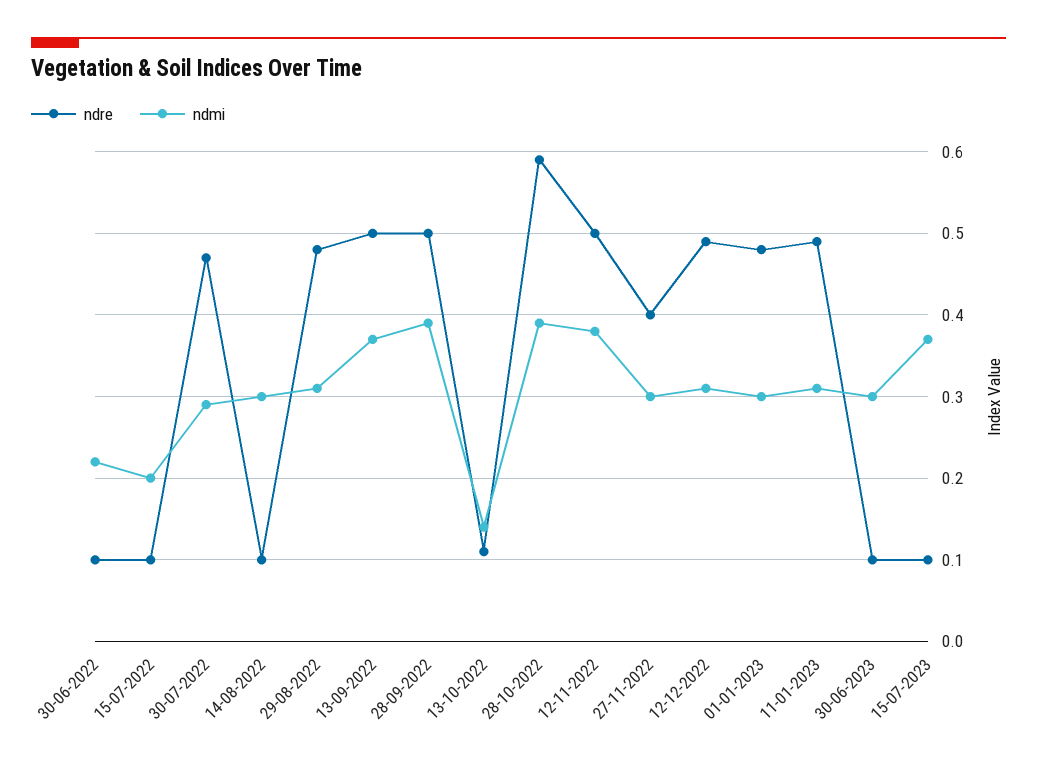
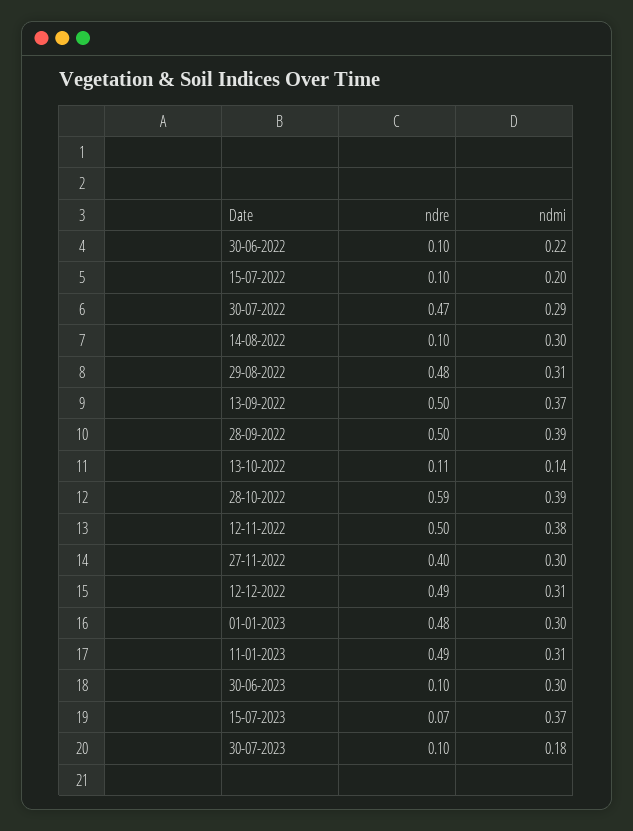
ndre, 15-07-2023: 0.1 -> 0.07
ndre, 30-07-2023: none -> 0.1
ndmi, 30-07-2023: none -> 0.18

